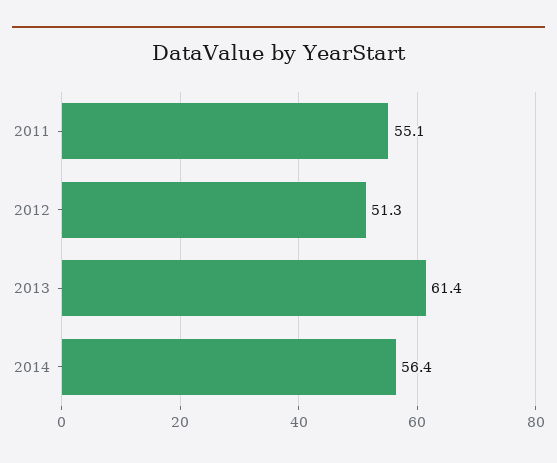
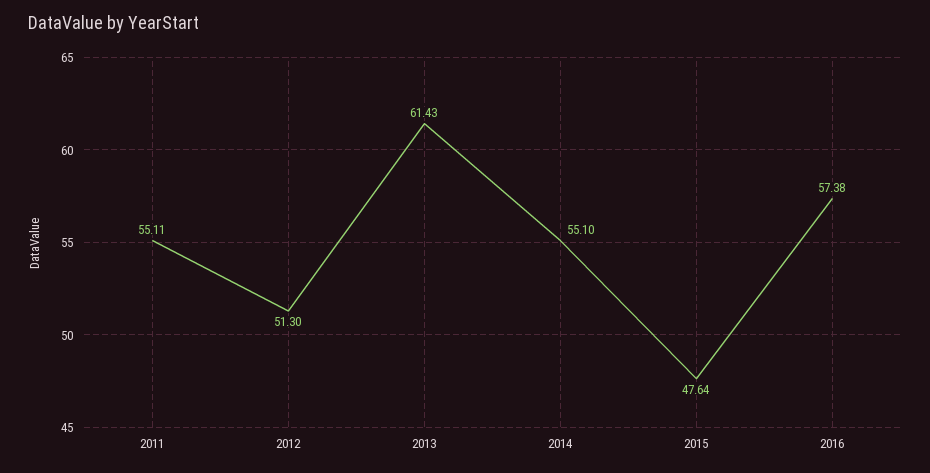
2014: 56.4 -> 55.1
2015: none -> 47.64
2016: none -> 57.38

